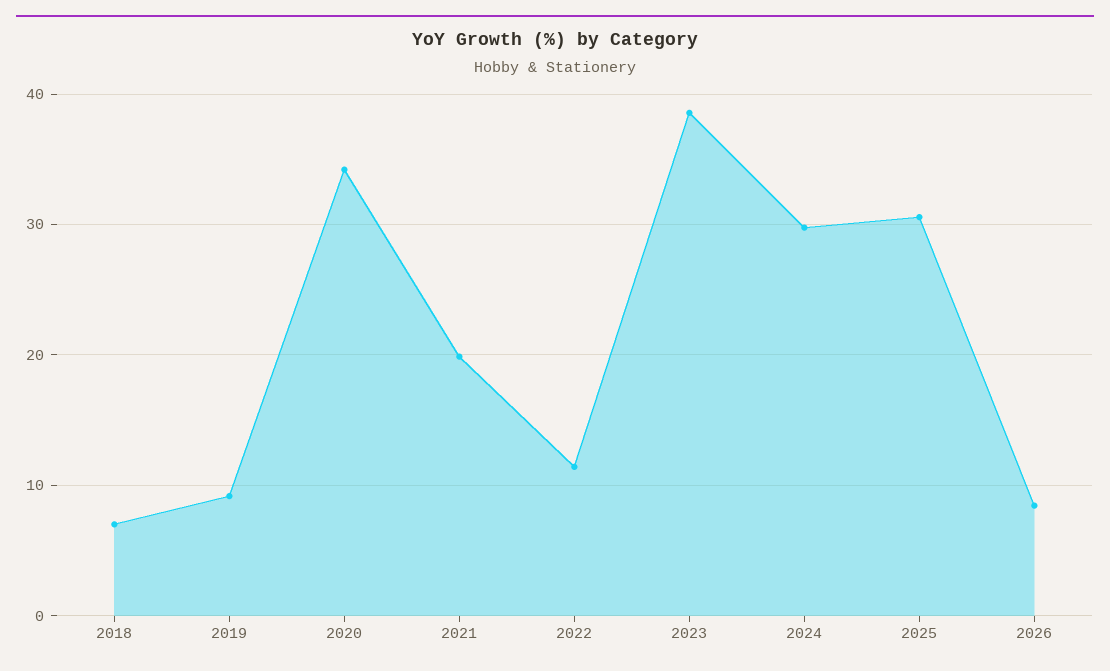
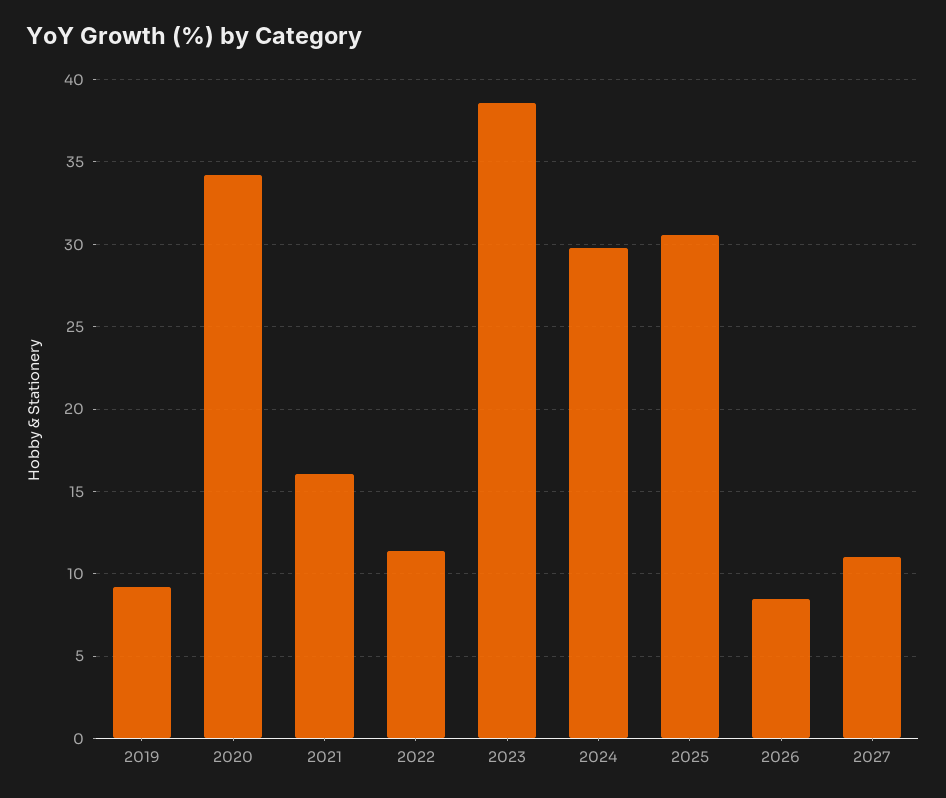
2018: 7 -> none
2021: 20 -> 16
2027: none -> 11

